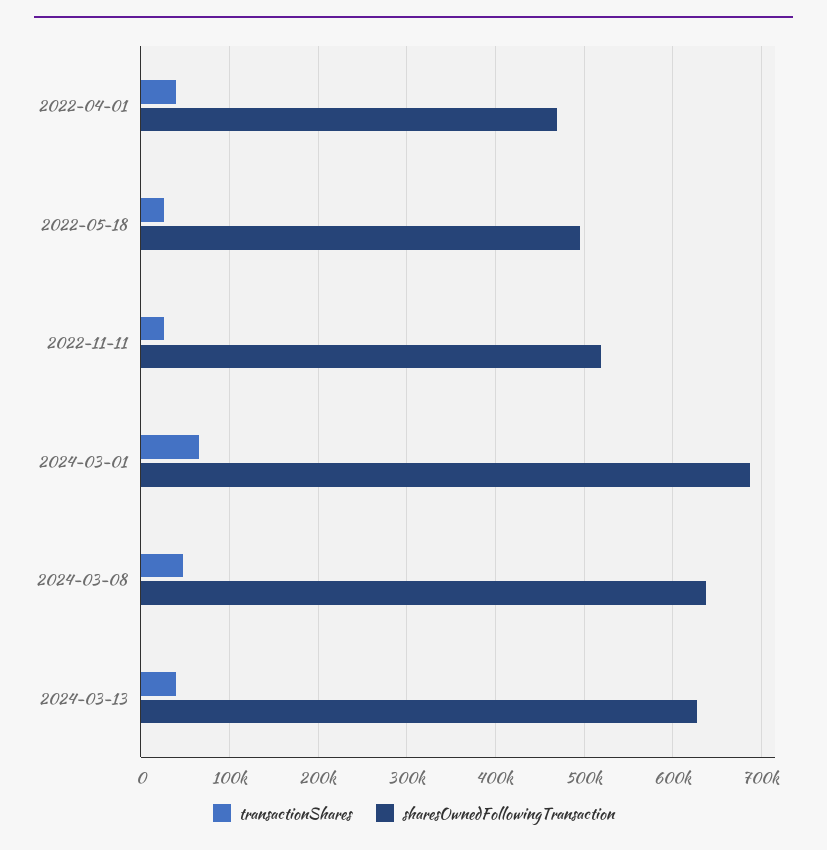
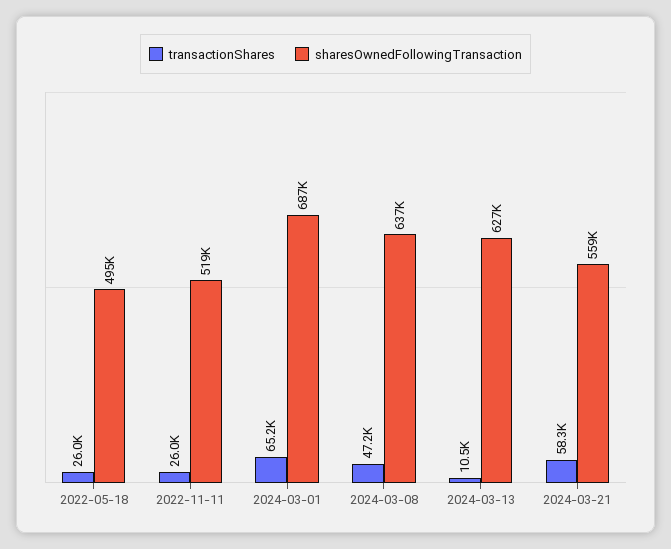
transactionShares, 2022-04-01: 40000 -> none
sharesOwnedFollowingTransaction, 2022-04-01: 470000 -> none
transactionShares, 2024-03-13: 40000 -> 10500
transactionShares, 2024-03-21: none -> 58300
sharesOwnedFollowingTransaction, 2024-03-21: none -> 559000

